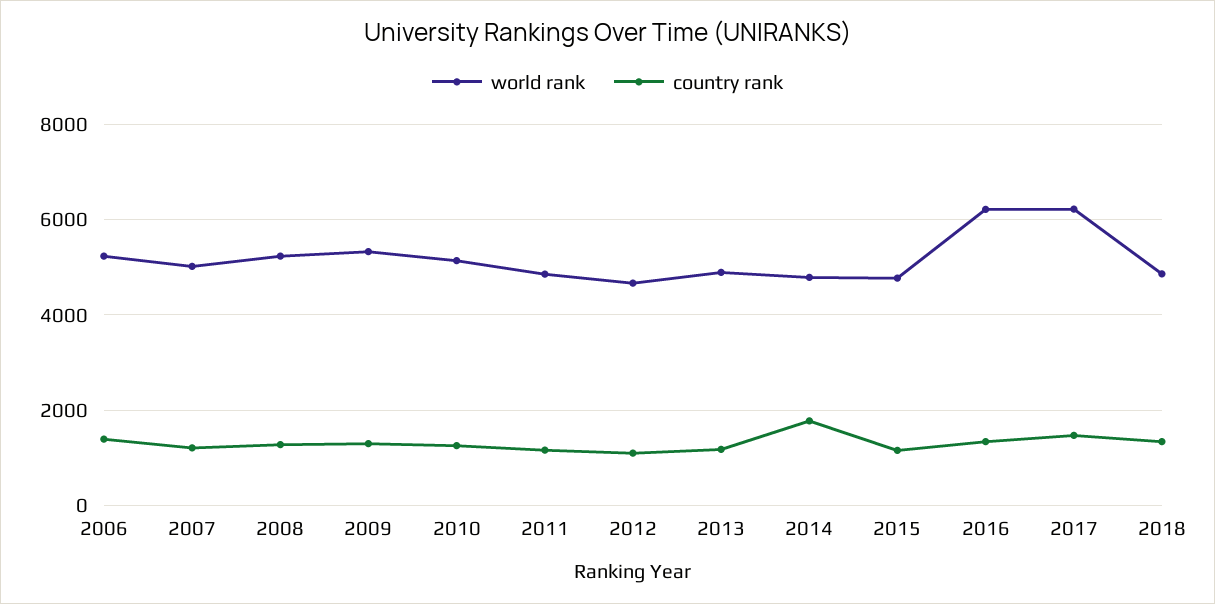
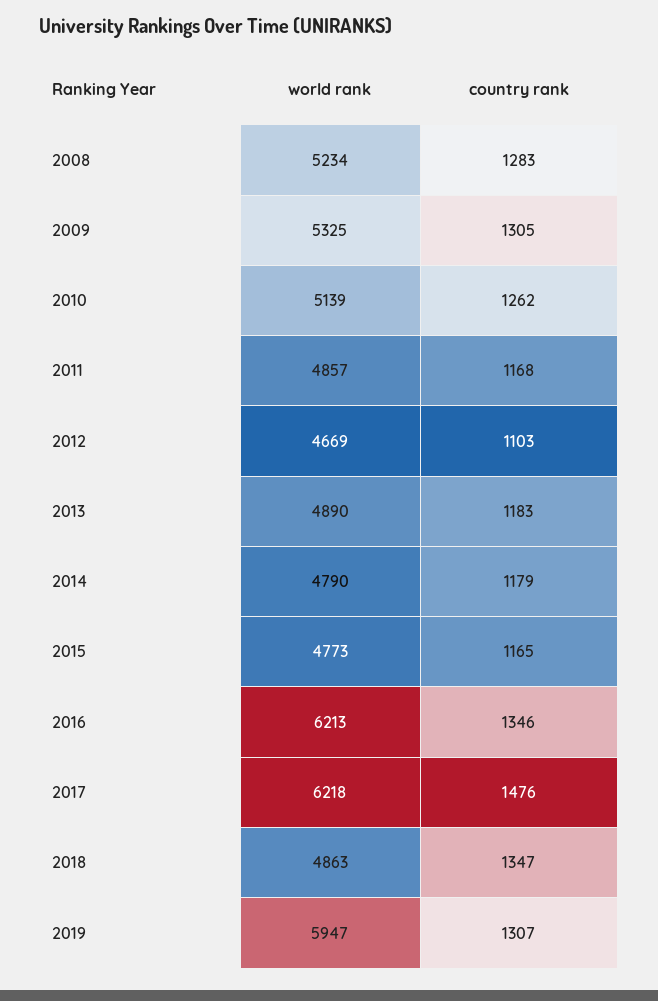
world rank, 2006: 5200 -> none
country rank, 2006: 1400 -> none
world rank, 2007: 5000 -> none
country rank, 2007: 1200 -> none
country rank, 2014: 1800 -> 1179
world rank, 2019: none -> 5947
country rank, 2019: none -> 1307

